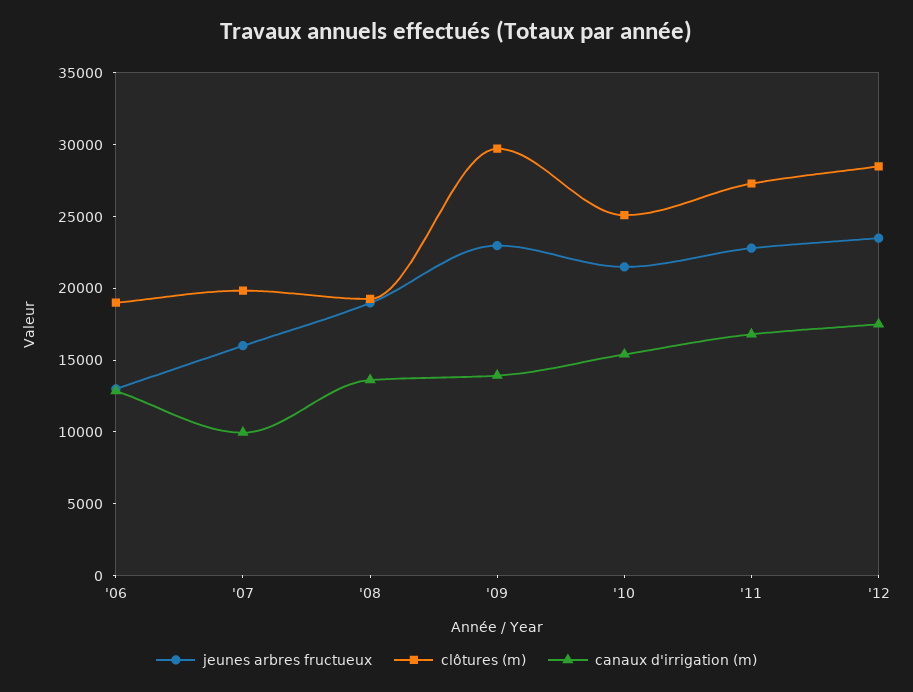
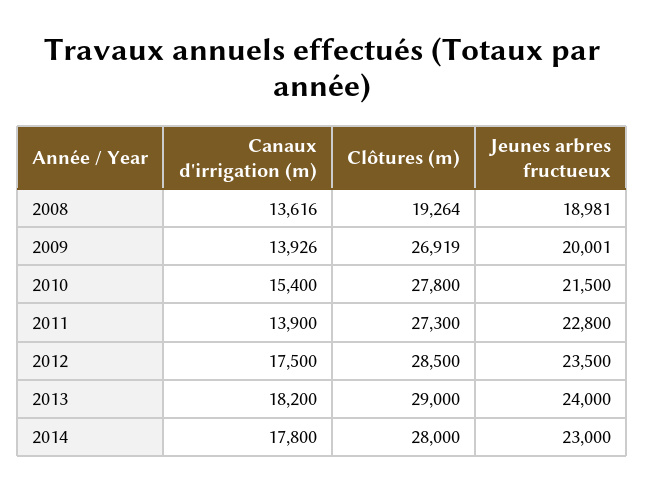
jeunes arbres fructueux, '06: 13000 -> none
clôtures (m), '06: 19000 -> none
canaux d'irrigation (m), '06: 13000 -> none
jeunes arbres fructueux, '07: 16000 -> none
clôtures (m), '07: 20000 -> none
canaux d'irrigation (m), '07: 10000 -> none
jeunes arbres fructueux, '09: 23000 -> 20001
clôtures (m), '09: 30000 -> 26919
clôtures (m), '10: 25000 -> 27800
canaux d'irrigation (m), '11: 17000 -> 13900
canaux d'irrigation (m), 2013: none -> 18200
clôtures (m), 2013: none -> 29000
jeunes arbres fructueux, 2013: none -> 24000
canaux d'irrigation (m), 2014: none -> 17800
clôtures (m), 2014: none -> 28000
jeunes arbres fructueux, 2014: none -> 23000

